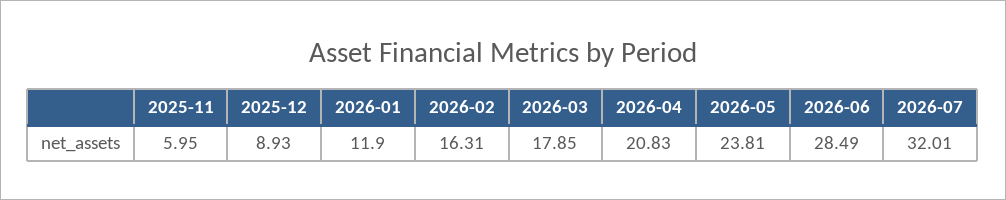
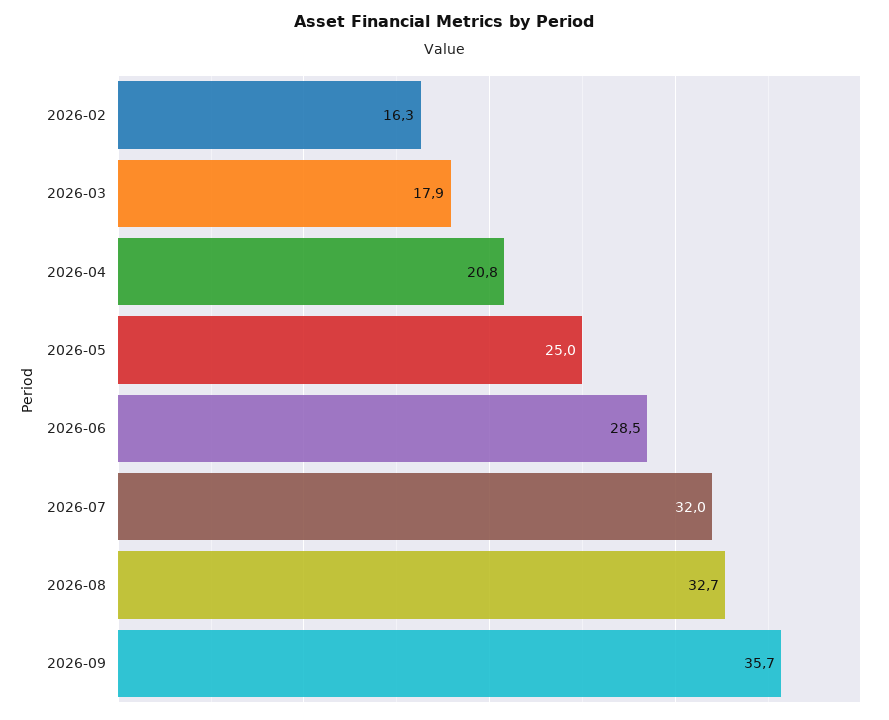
2025-11: 5.95 -> none
2025-12: 8.93 -> none
2026-01: 11.9 -> none
2026-05: 23.81 -> 25
2026-08: none -> 32.7
2026-09: none -> 35.7

